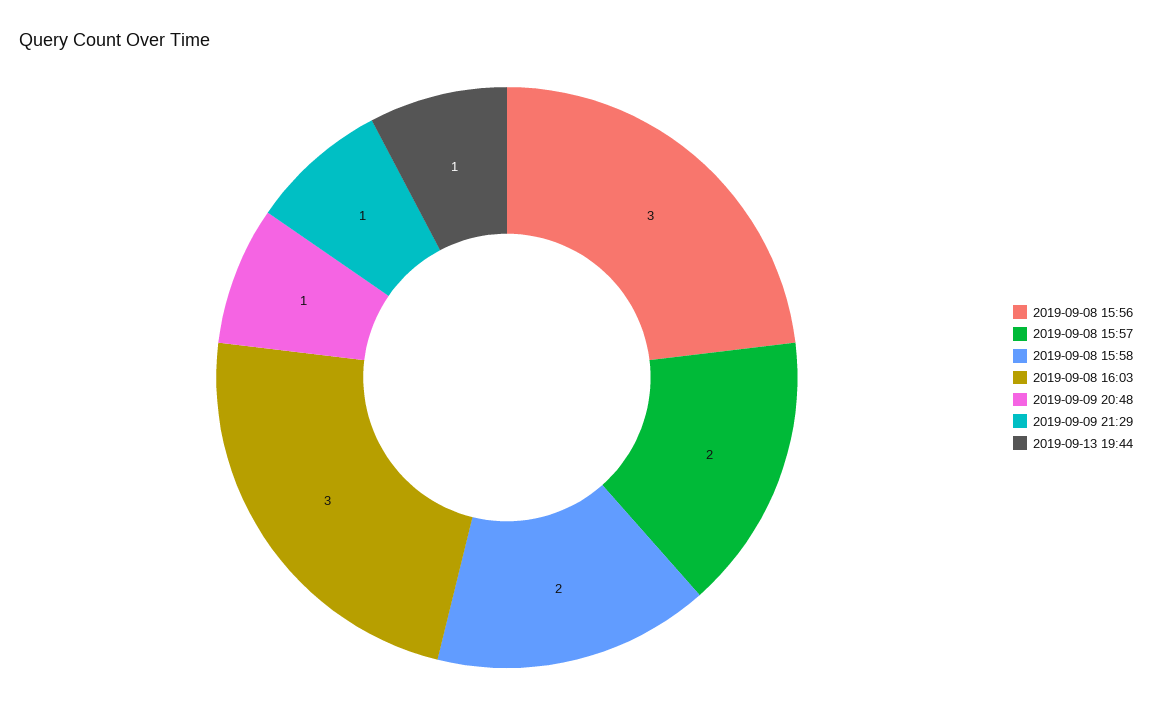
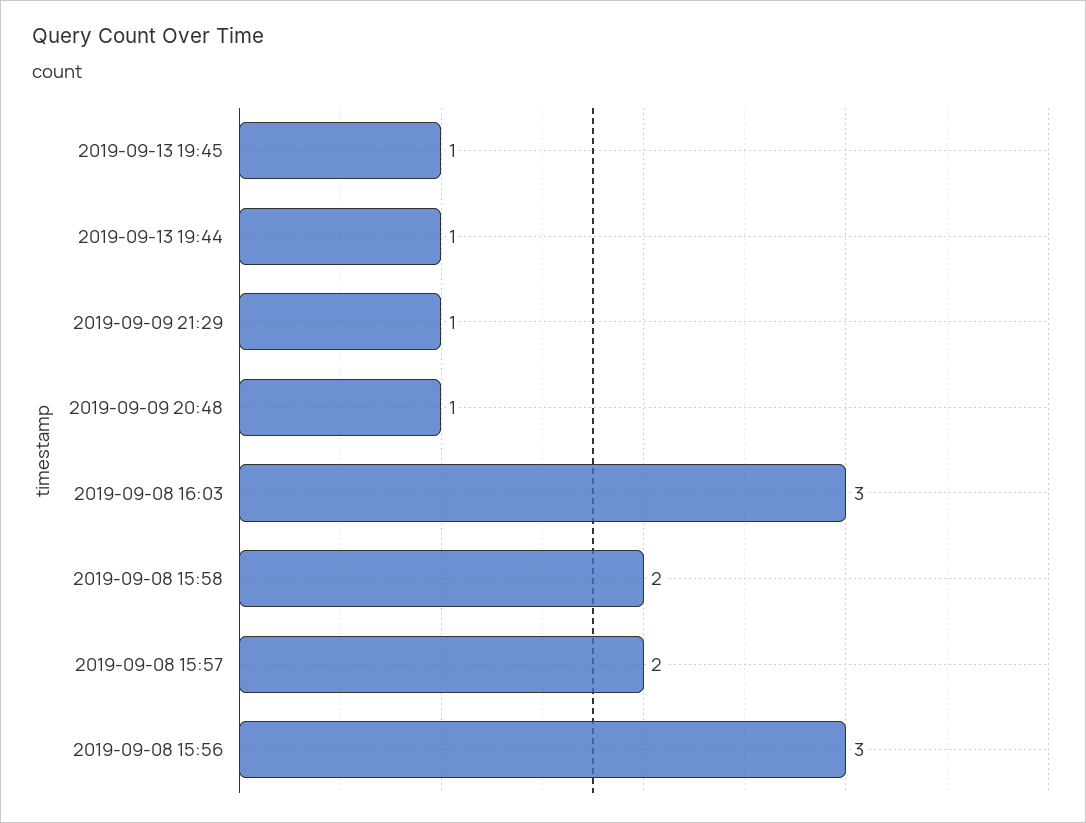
2019-09-13 19:45: none -> 1

